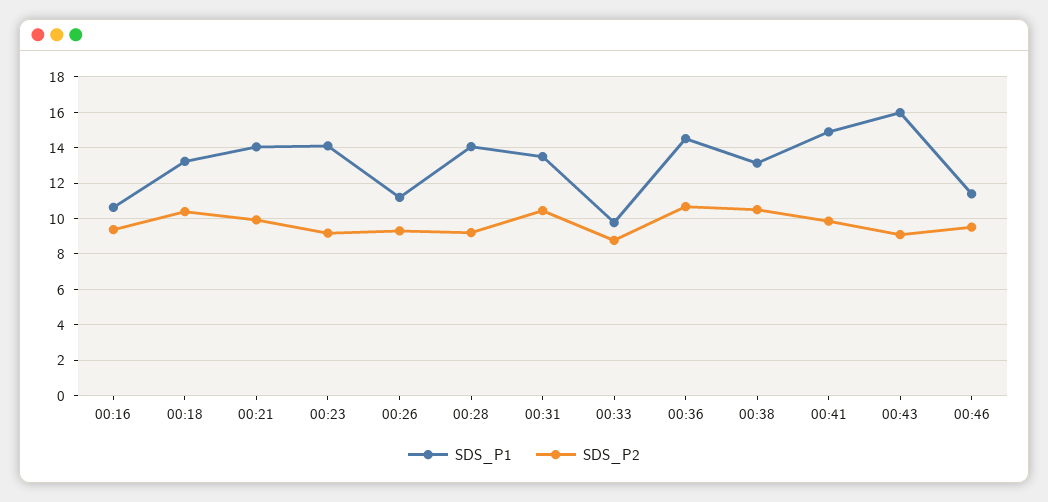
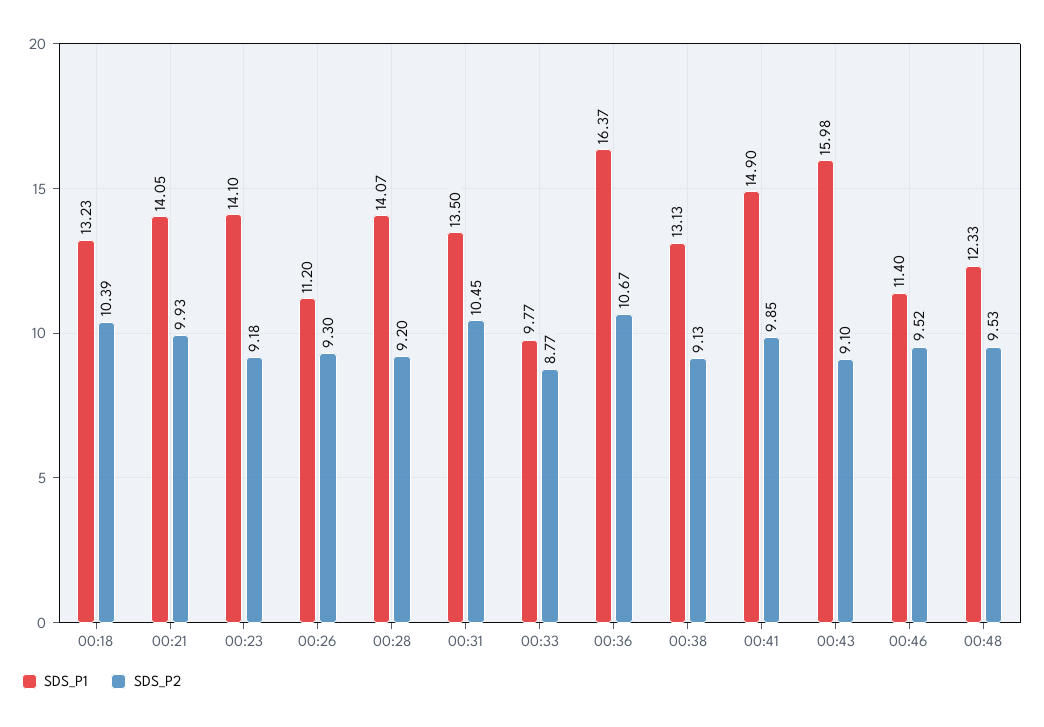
SDS_P1, 00:16: 10.5 -> none
SDS_P2, 00:16: 9.5 -> none
SDS_P1, 00:36: 14.5 -> 16.37
SDS_P2, 00:38: 10.5 -> 9.13
SDS_P1, 00:48: none -> 12.33
SDS_P2, 00:48: none -> 9.53

